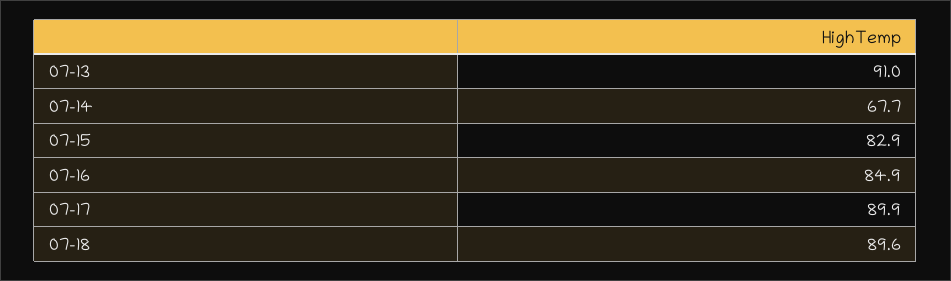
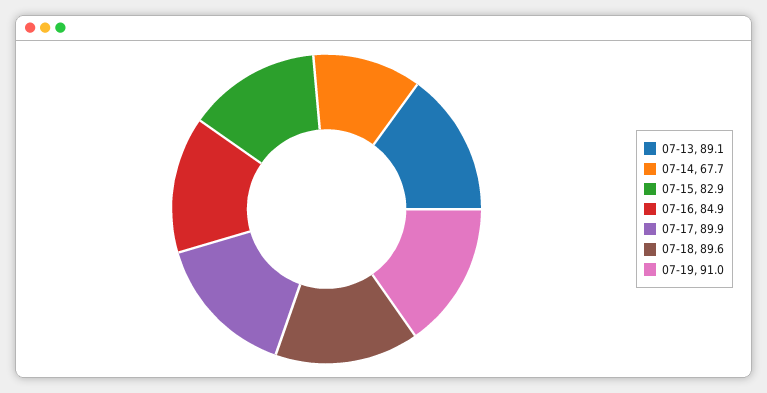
07-13: 91 -> 89.1
07-19: none -> 91

